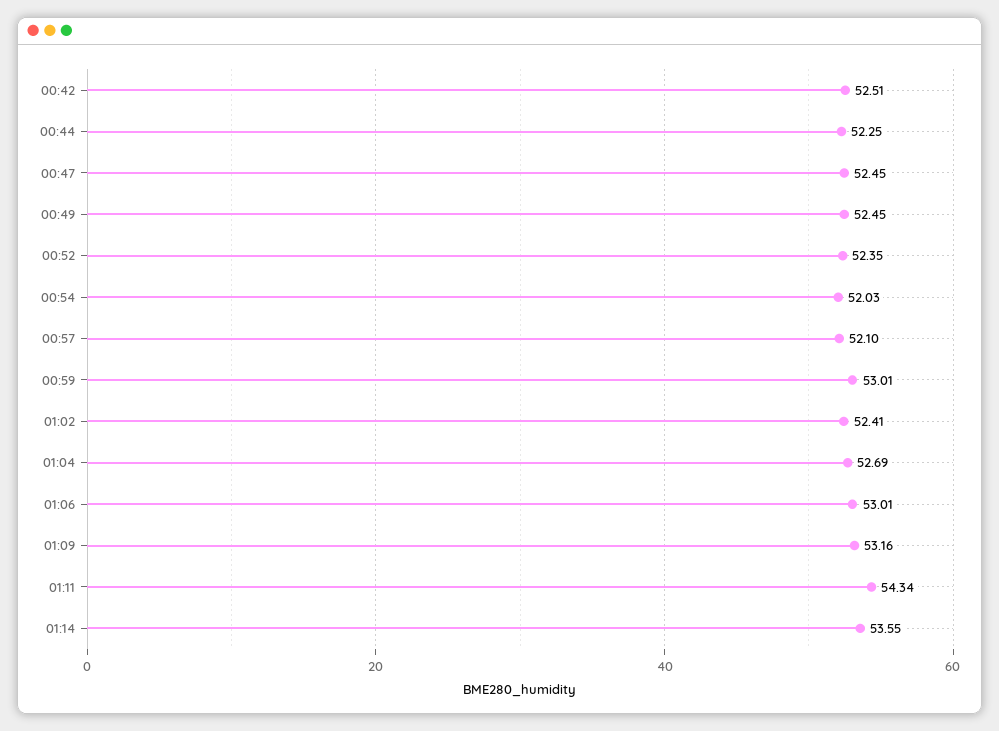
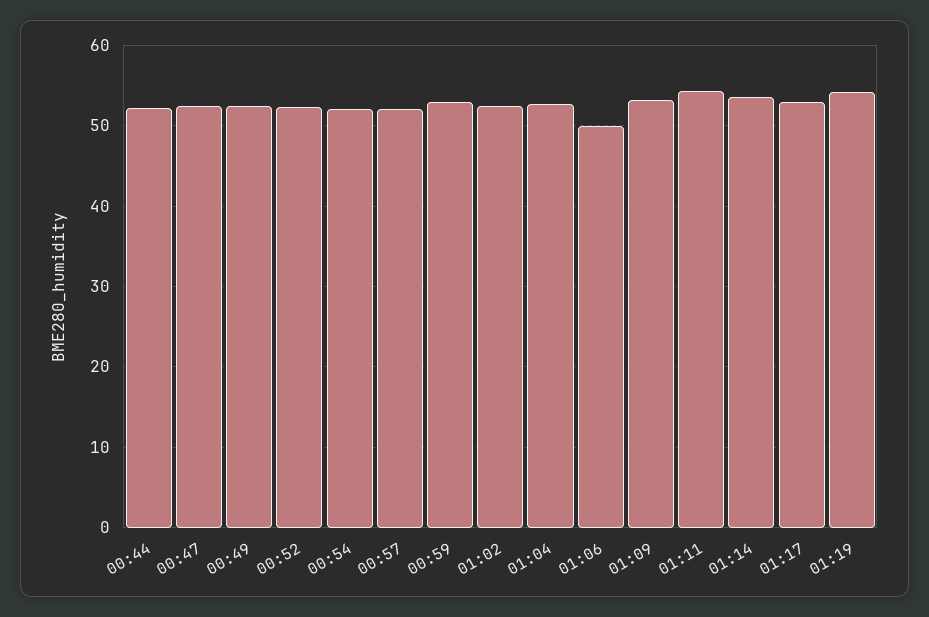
00:42: 52.51 -> none
01:06: 53.01 -> 50
01:17: none -> 53
01:19: none -> 54

